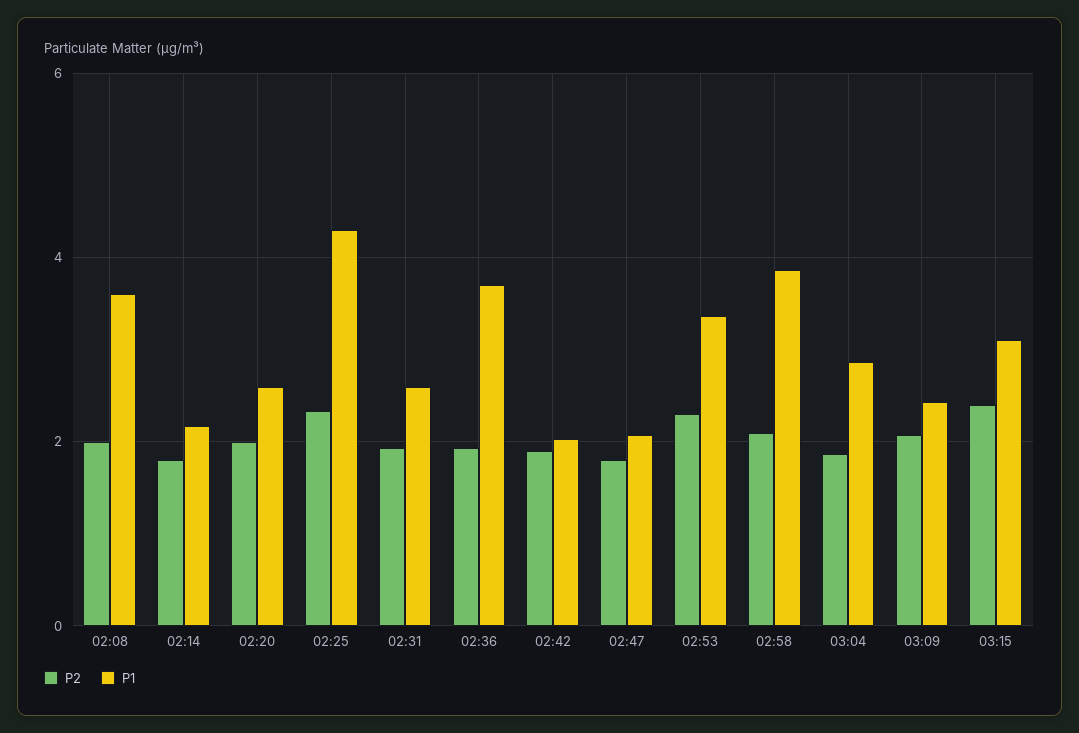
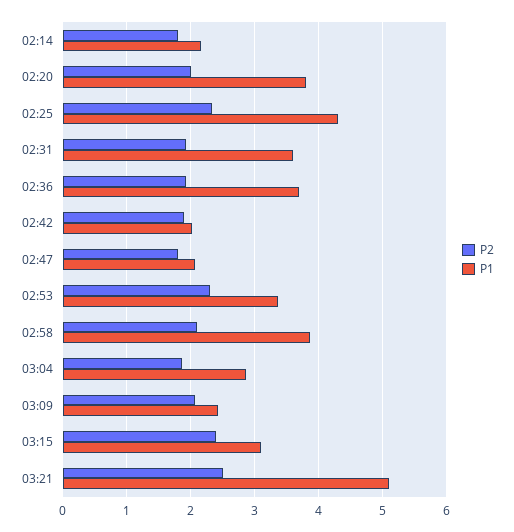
P2, 02:08: 2 -> none
P1, 02:08: 3.6 -> none
P1, 02:20: 2.6 -> 3.8
P1, 02:31: 2.6 -> 3.6
P2, 03:21: none -> 2.5
P1, 03:21: none -> 5.1

